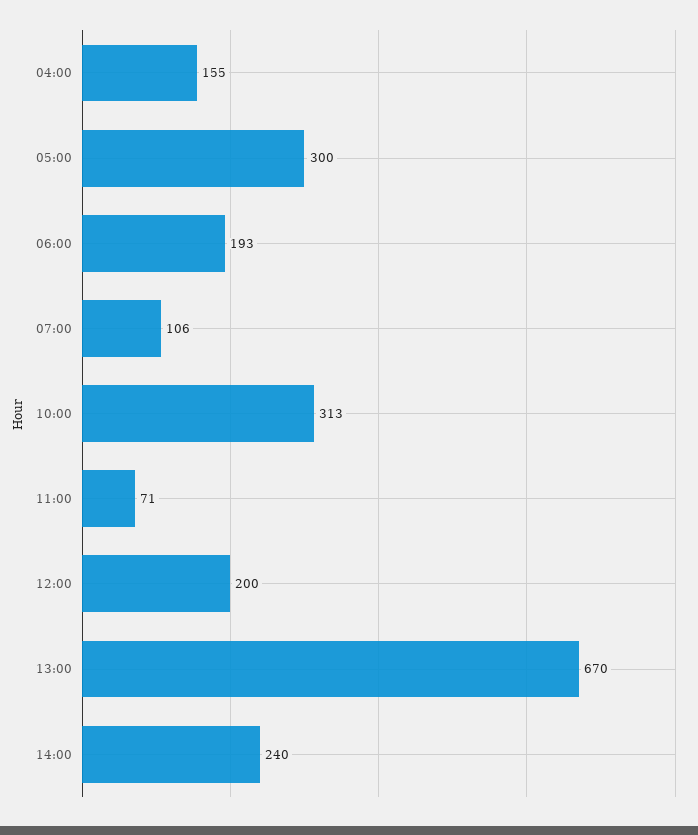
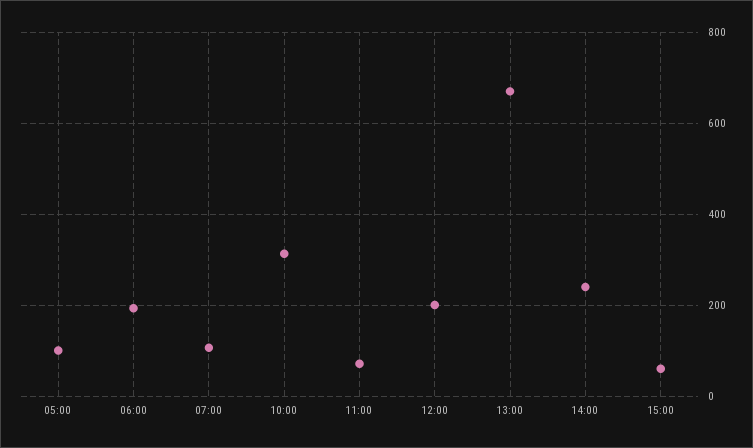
04:00: 155 -> none
05:00: 300 -> 100
15:00: none -> 60

